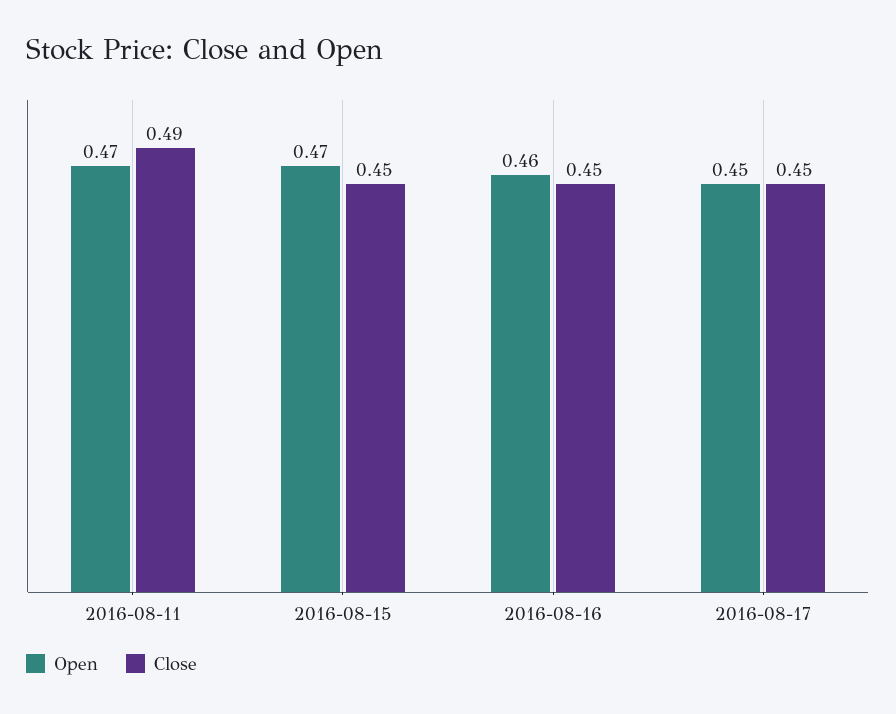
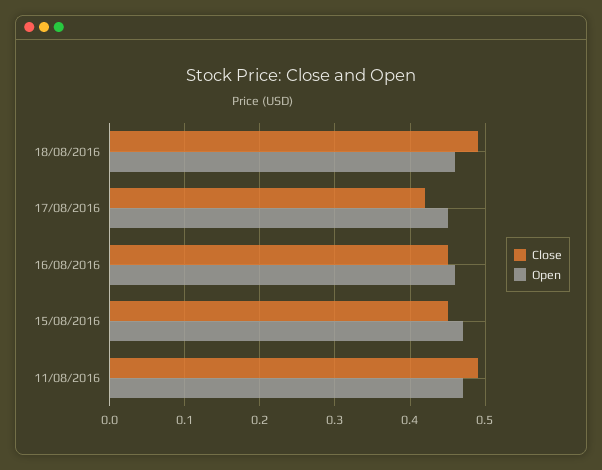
Close, 2016-08-17: 0.45 -> 0.42
Close, 18/08/2016: none -> 0.49
Open, 18/08/2016: none -> 0.46

